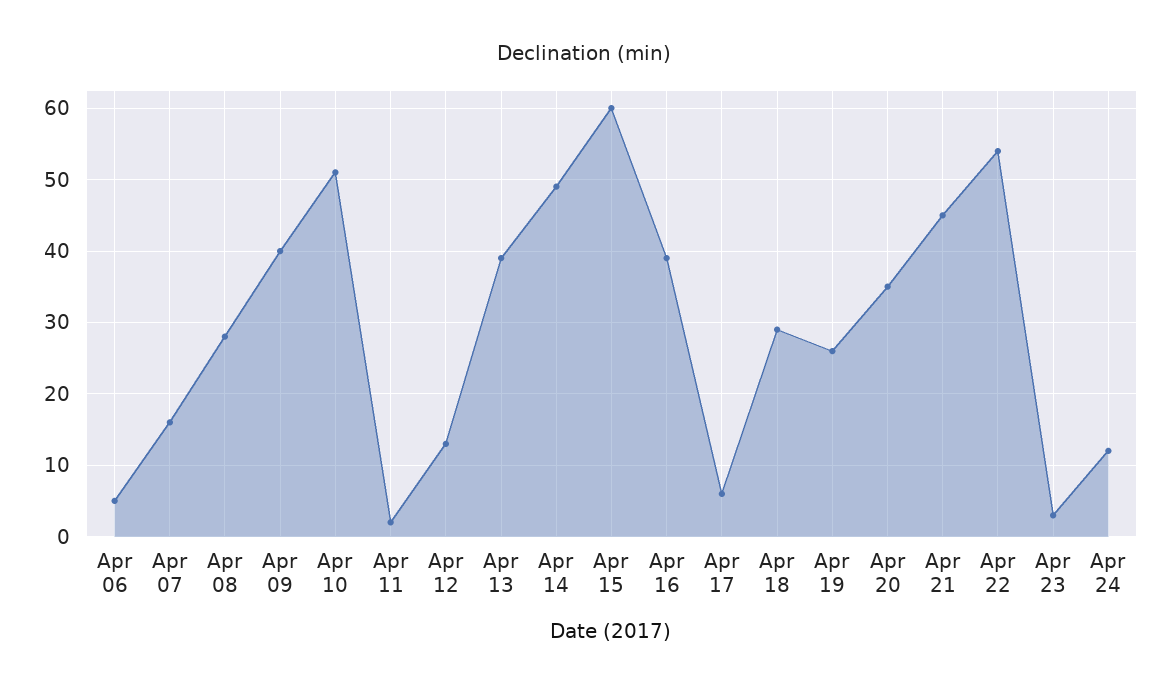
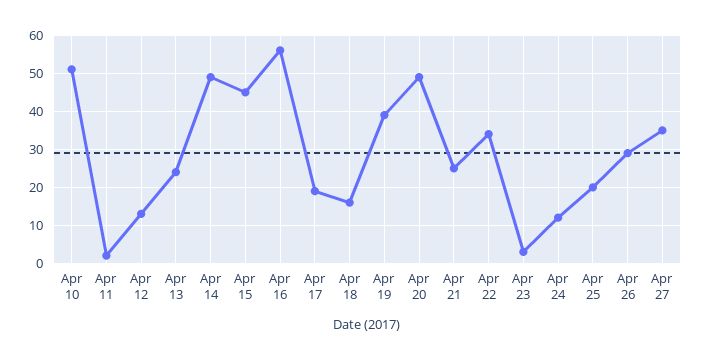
Apr 06: 5 -> none
Apr 07: 16 -> none
Apr 08: 28 -> none
Apr 09: 40 -> none
Apr 13: 39 -> 25
Apr 15: 60 -> 45
Apr 16: 39 -> 55
Apr 17: 6 -> 20
Apr 18: 29 -> 15
Apr 19: 26 -> 40
Apr 20: 35 -> 50
Apr 21: 45 -> 25
Apr 22: 54 -> 35
Apr 25: none -> 20
Apr 26: none -> 30
Apr 27: none -> 35

